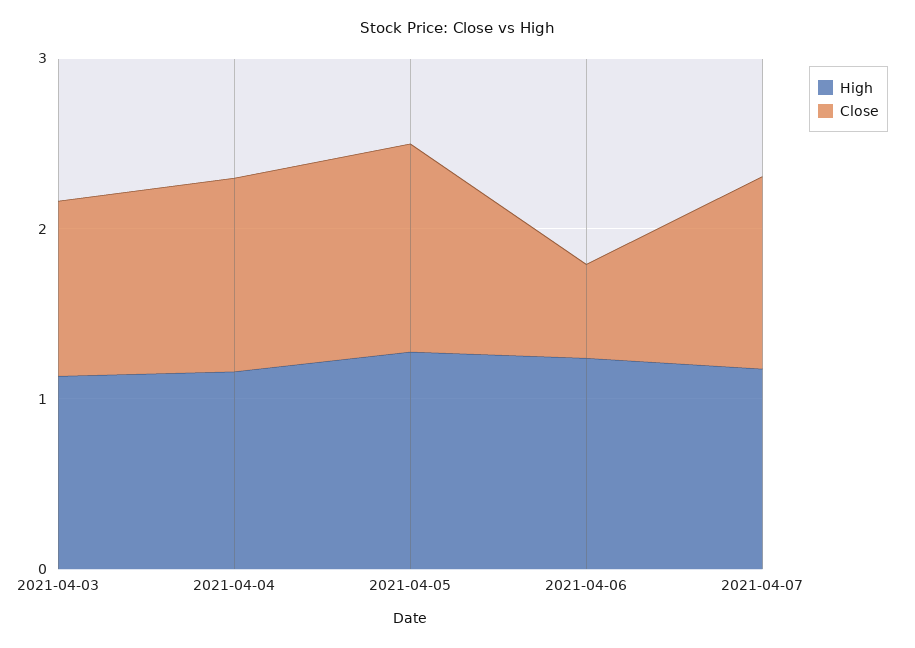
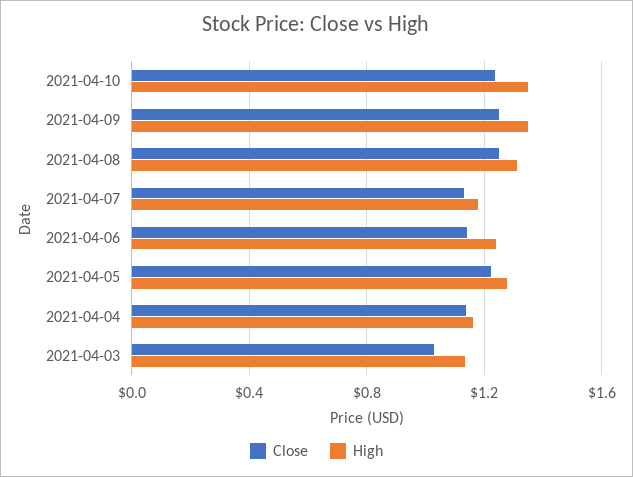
Close, 2021-04-06: 0.6 -> 1.15
Close, 2021-04-10: none -> 1.25
High, 2021-04-10: none -> 1.35
Close, 2021-04-09: none -> 1.25
High, 2021-04-09: none -> 1.35
Close, 2021-04-08: none -> 1.25
High, 2021-04-08: none -> 1.3

